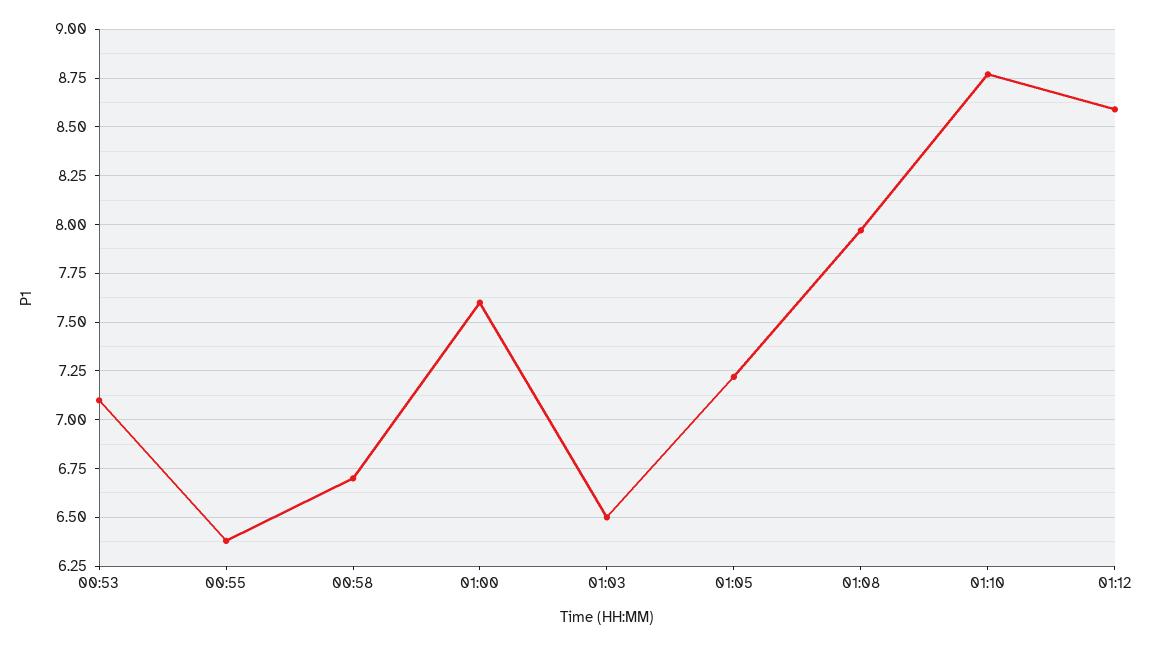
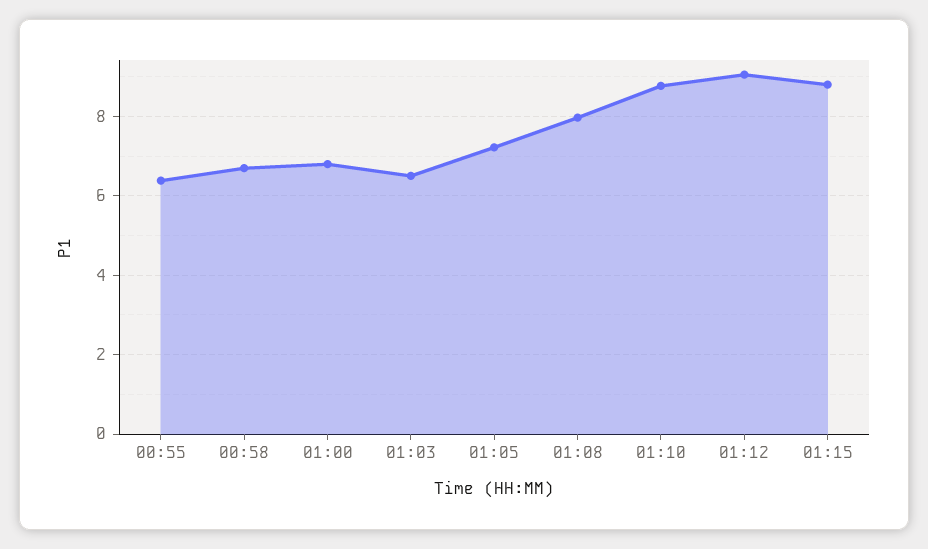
00:53: 7.1 -> none
01:00: 7.6 -> 6.8
01:12: 8.6 -> 9
01:15: none -> 8.8

